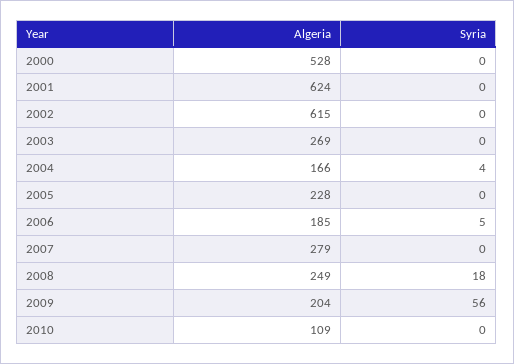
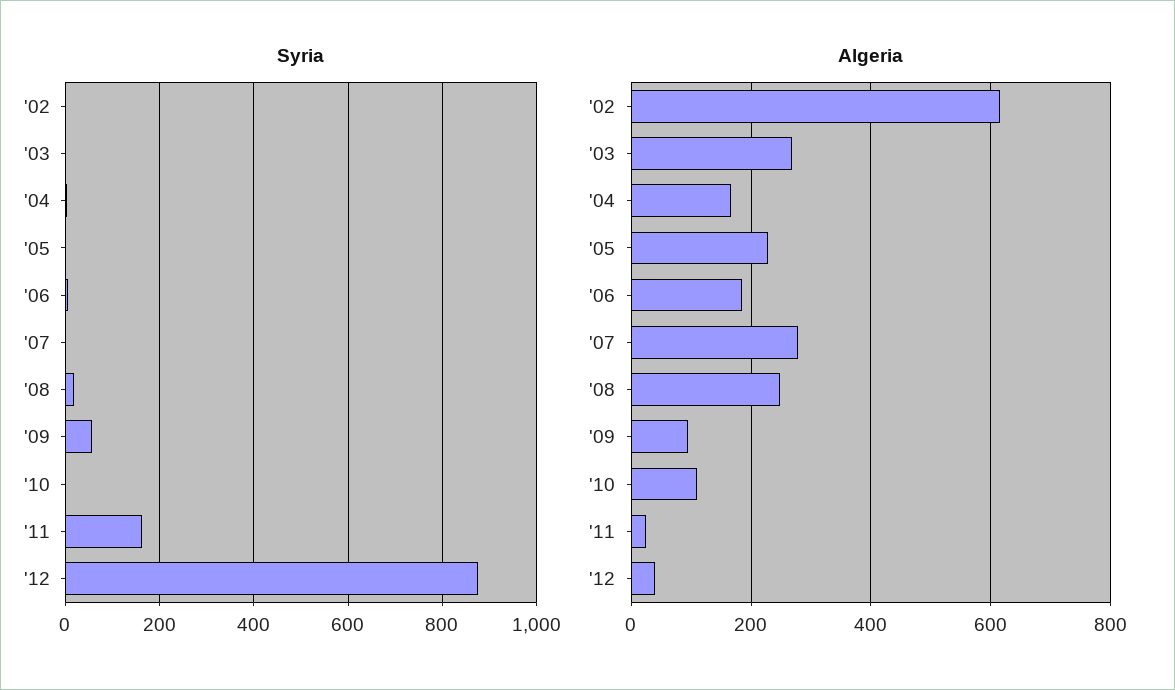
Algeria, 2000: 528 -> none
Syria, 2000: 0 -> none
Algeria, 2001: 624 -> none
Syria, 2001: 0 -> none
Algeria, 2009: 204 -> 100
Syria, '11: none -> 160
Syria, '12: none -> 880
Algeria, '11: none -> 20
Algeria, '12: none -> 40

